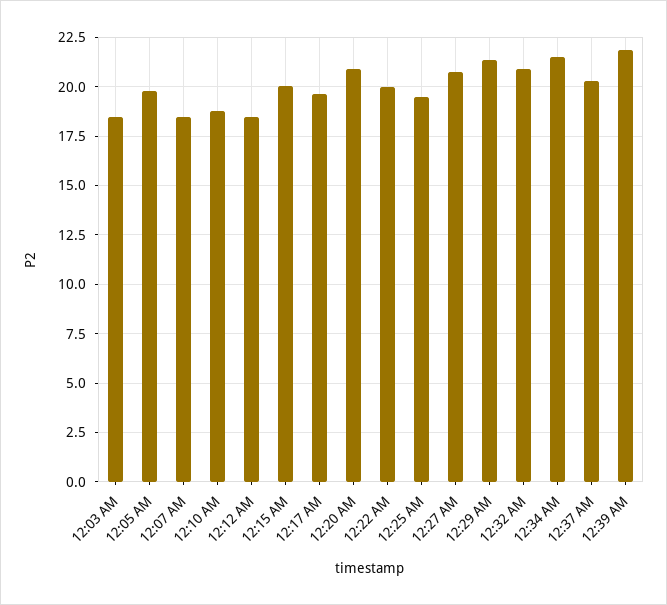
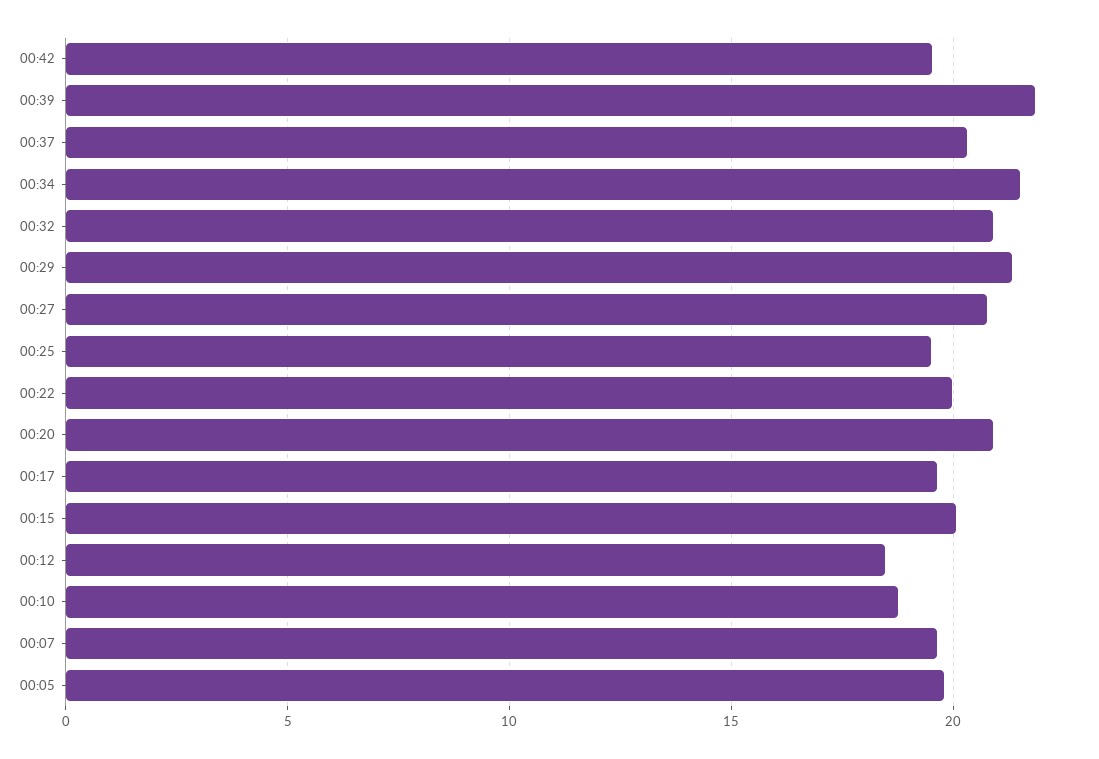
12:03 AM: 18.5 -> none
12:07 AM: 18.5 -> 19.5
00:42: none -> 19.5

